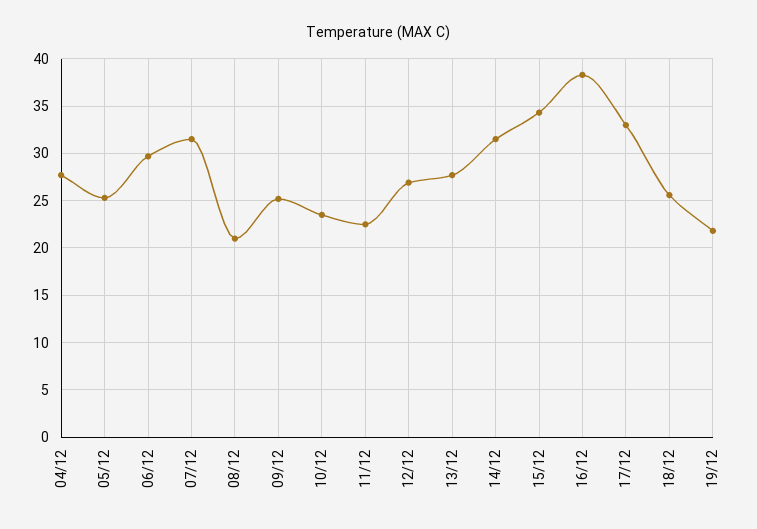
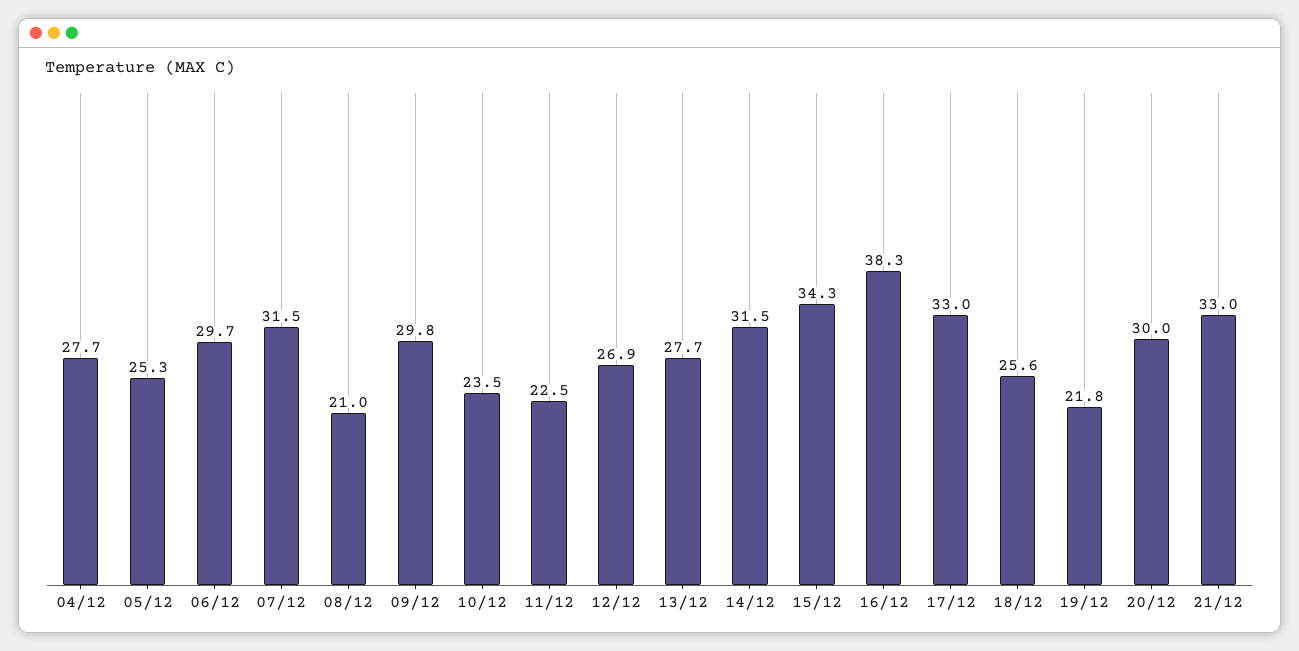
09/12: 25 -> 29.8
20/12: none -> 30
21/12: none -> 33

